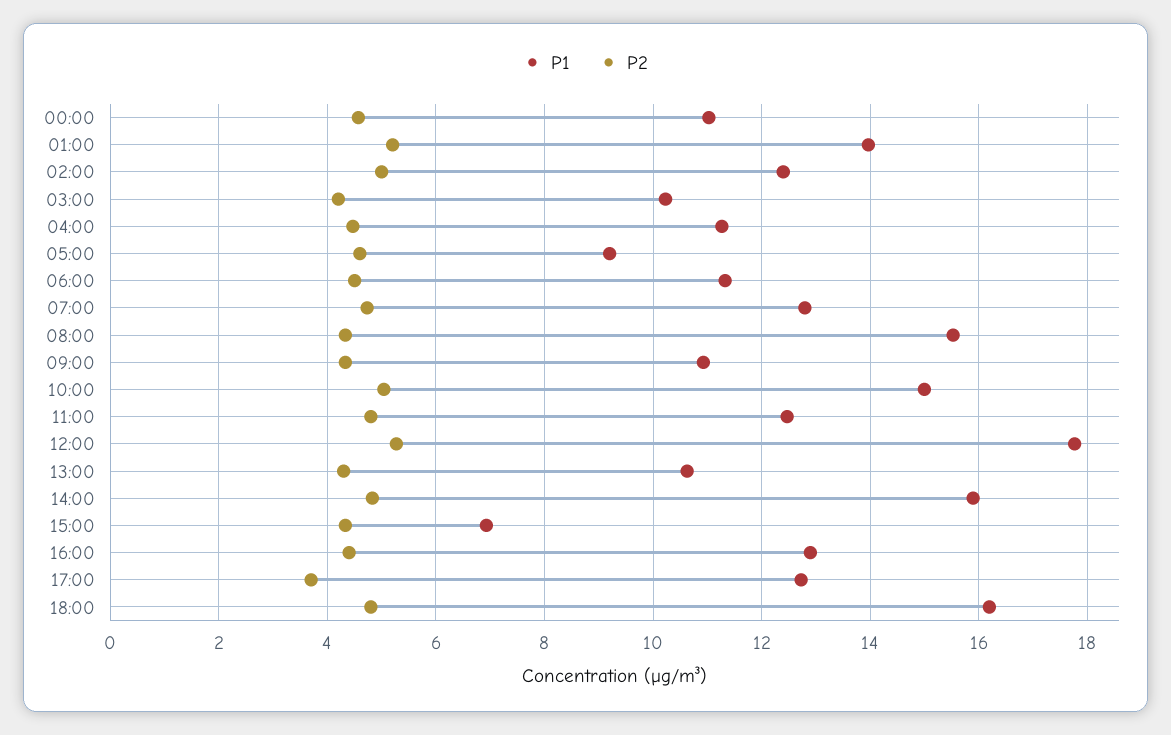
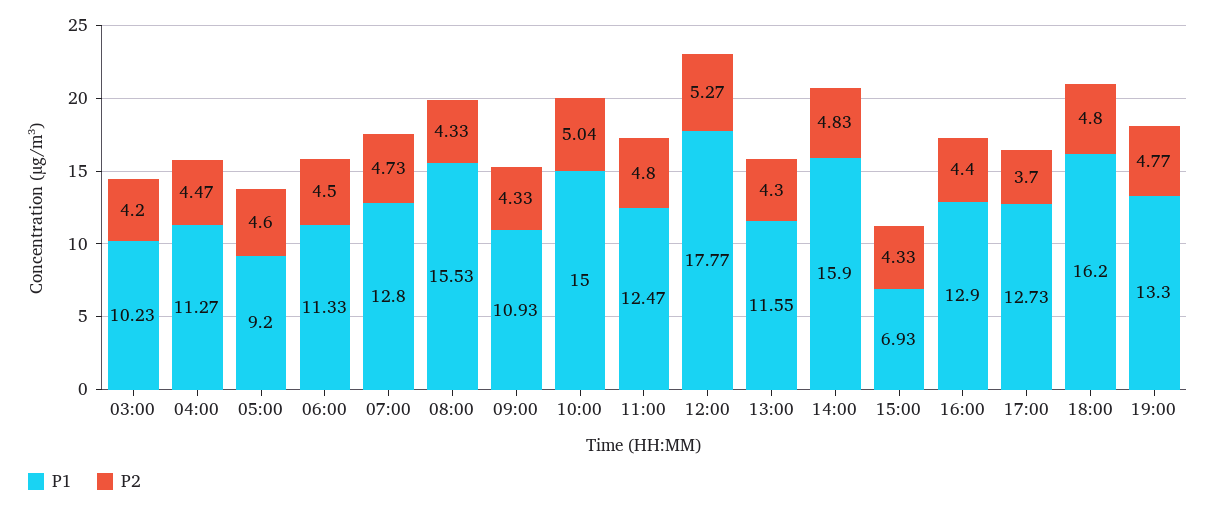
P1, 00:00: 11 -> none
P2, 00:00: 4.6 -> none
P1, 01:00: 14 -> none
P2, 01:00: 5.2 -> none
P1, 02:00: 12.4 -> none
P2, 02:00: 5 -> none
P1, 13:00: 10.6 -> 11.55
P1, 19:00: none -> 13.3
P2, 19:00: none -> 4.77

